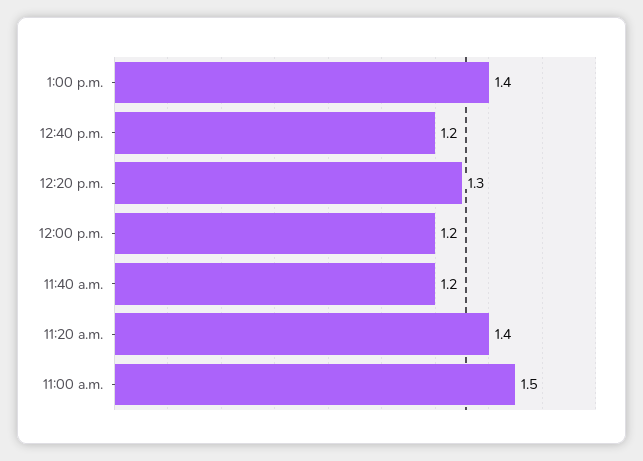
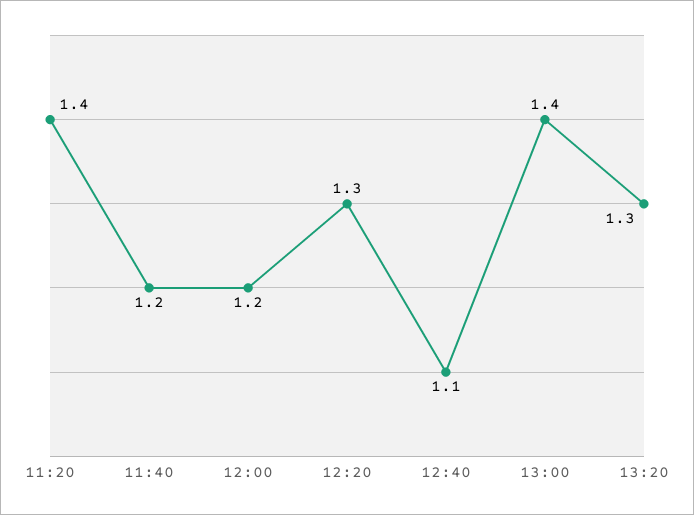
12:40 p.m.: 1.2 -> 1.1
11:00 a.m.: 1.5 -> none
13:20: none -> 1.3

